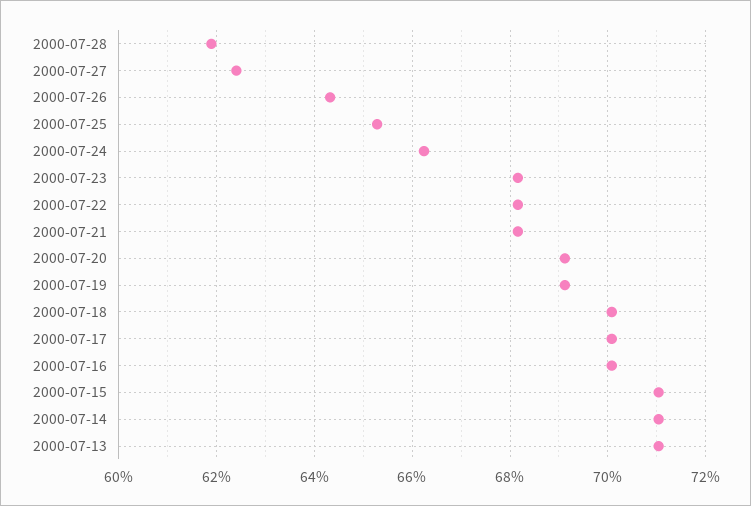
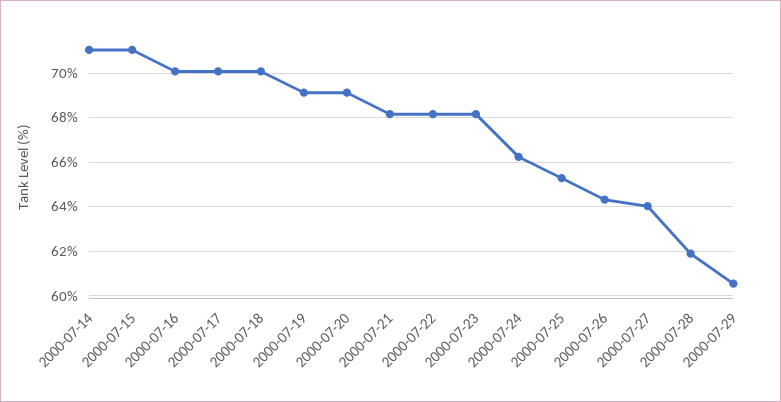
2000-07-27: 62.4 -> 64
2000-07-13: 71 -> none
2000-07-29: none -> 60.5

